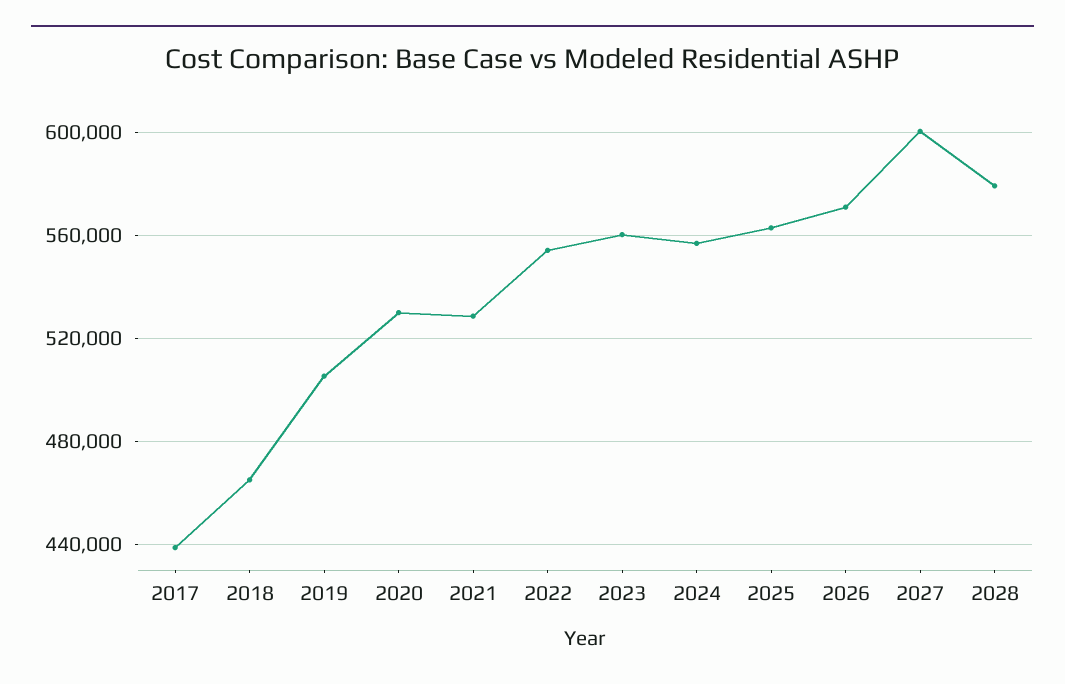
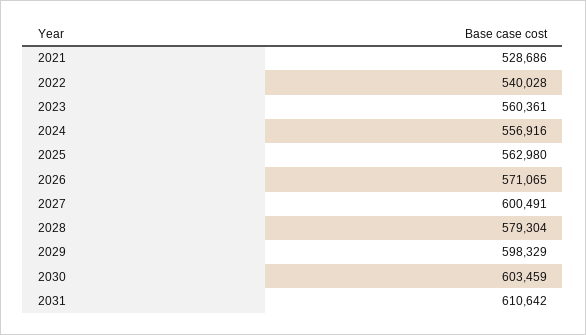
2017: 440000 -> none
2018: 465000 -> none
2019: 505000 -> none
2020: 530000 -> none
2022: 555000 -> 540028
2029: none -> 598329
2030: none -> 603459
2031: none -> 610642

